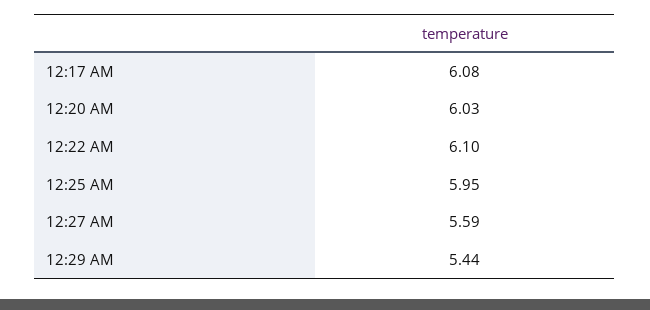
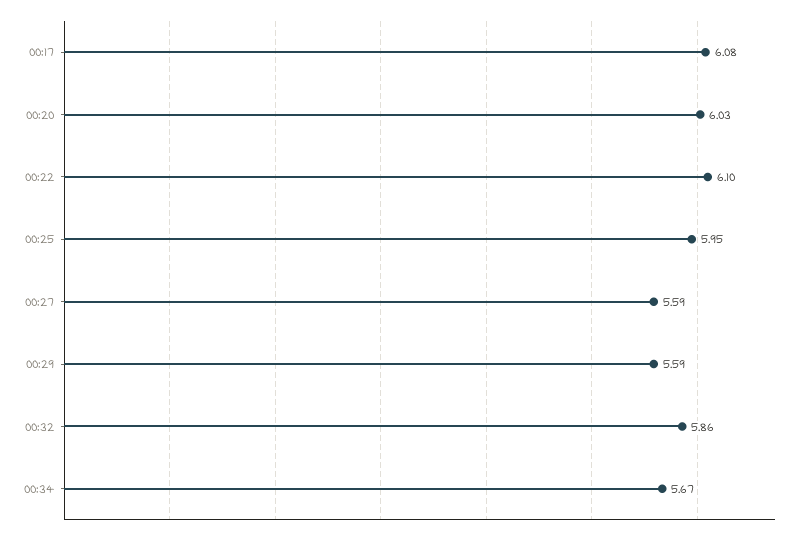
12:29 AM: 5.44 -> 5.59
00:32: none -> 5.86
00:34: none -> 5.67

